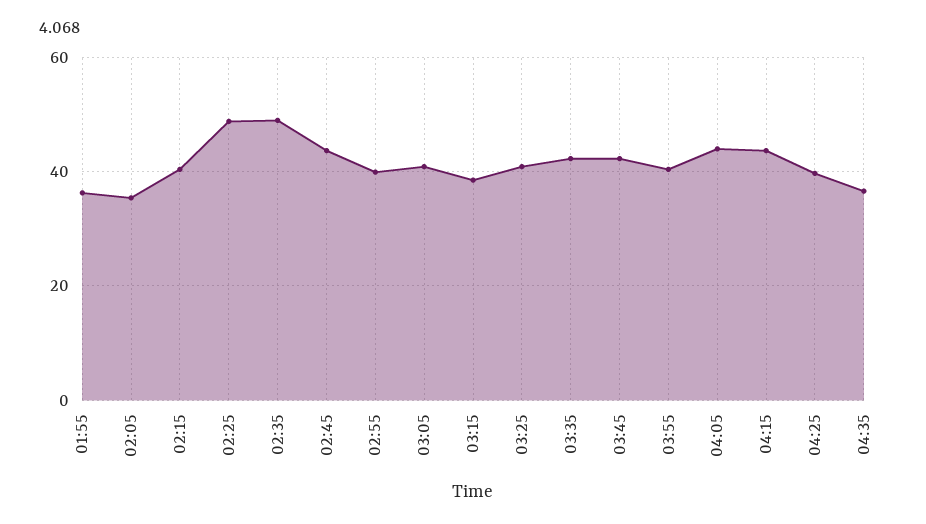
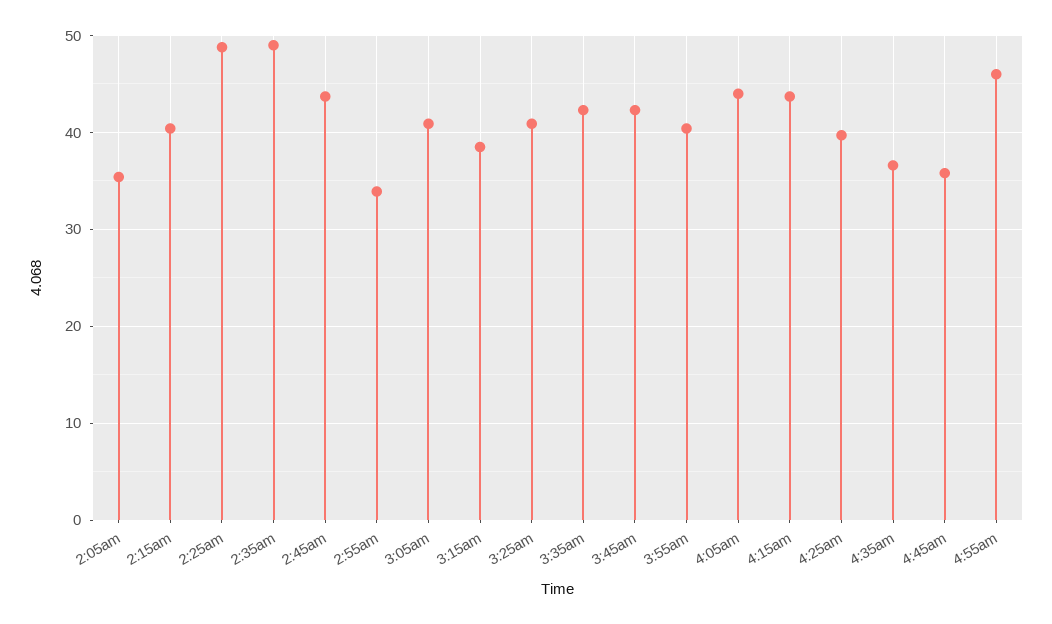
01:55: 36 -> none
02:55: 40 -> 34
4:45am: none -> 36
4:55am: none -> 46

